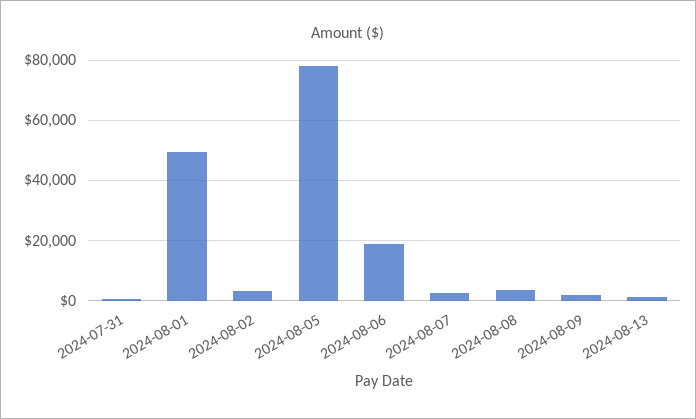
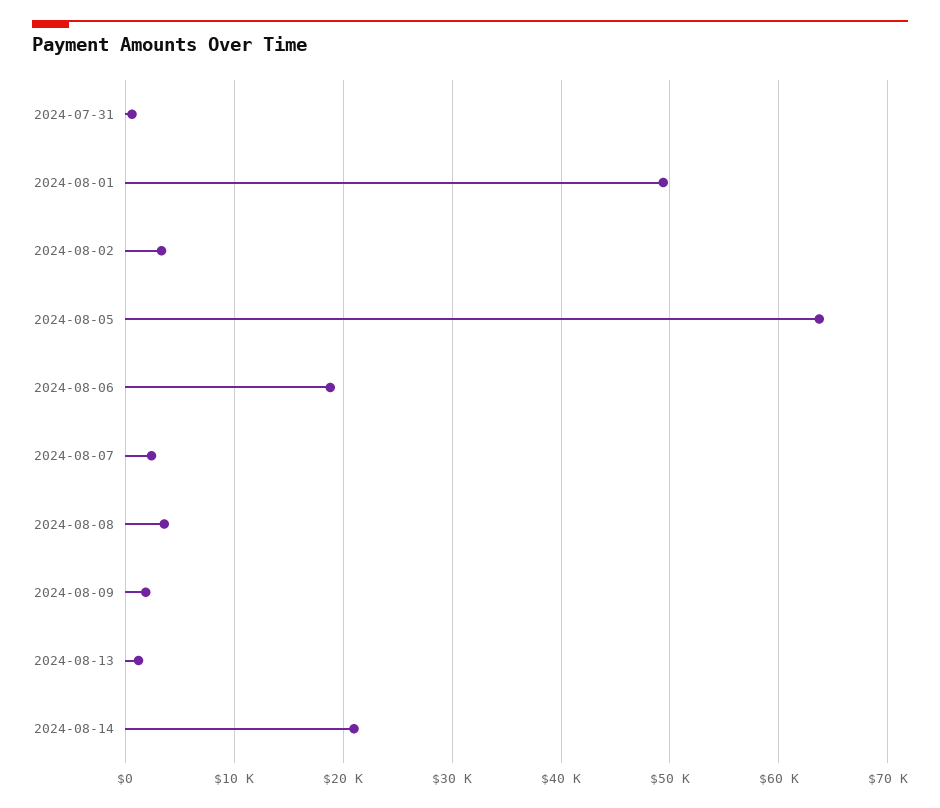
2024-08-05: 78000 -> 64000
2024-08-14: none -> 21000

